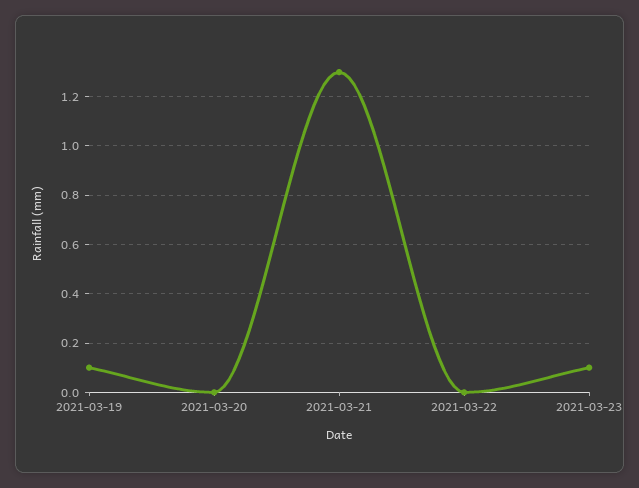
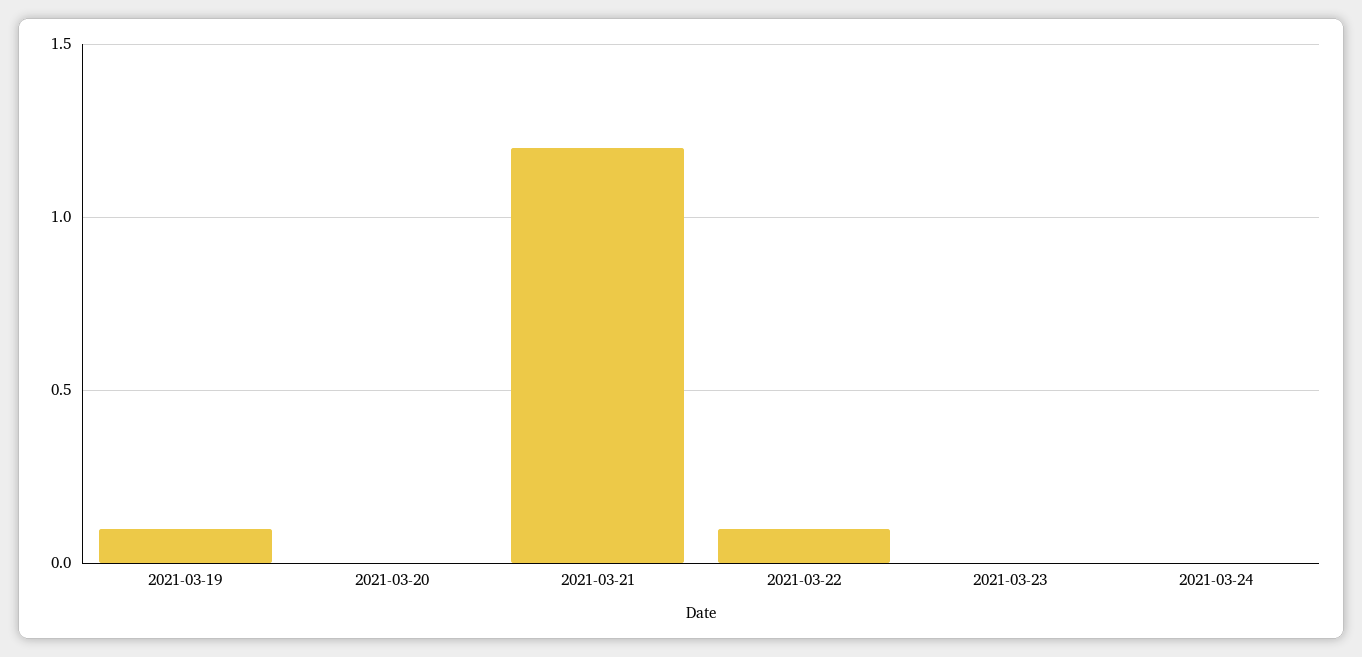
2021-03-21: 1.3 -> 1.2
2021-03-22: 0 -> 0.1
2021-03-23: 0.1 -> 0
2021-03-24: none -> 0

